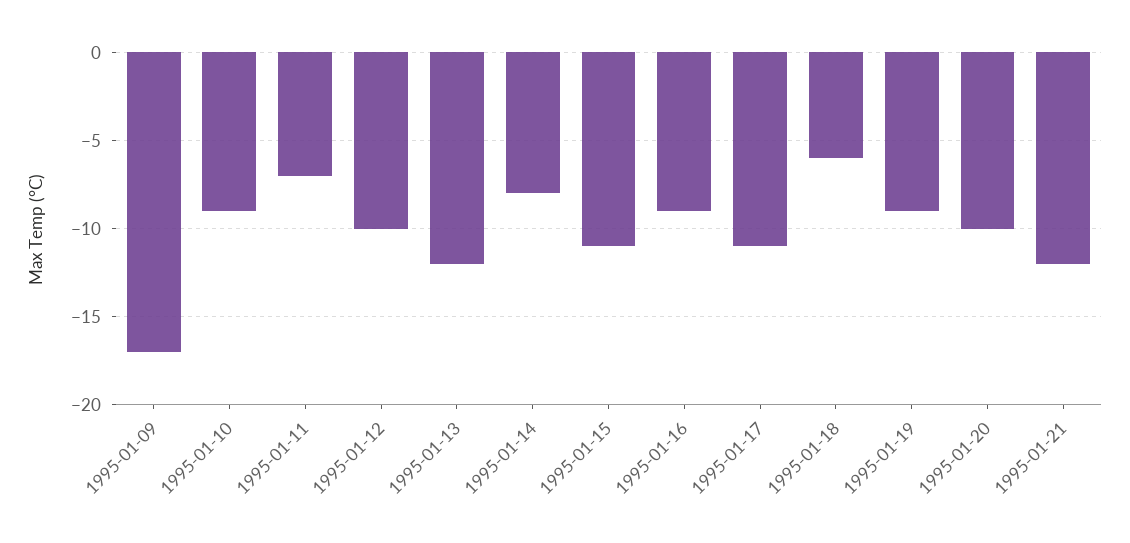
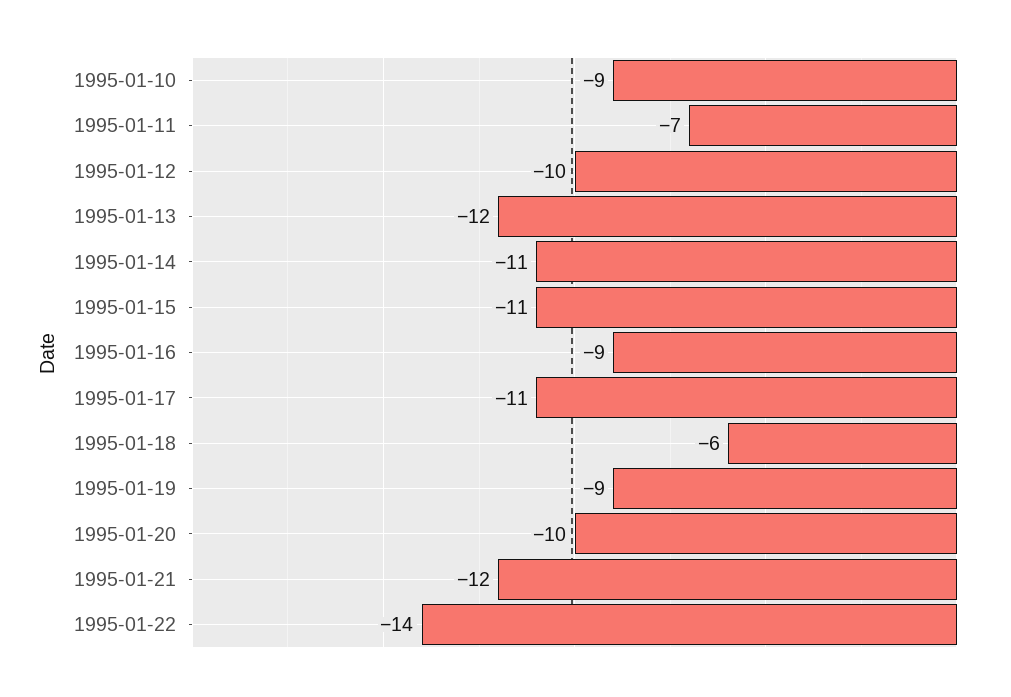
1995-01-09: -17 -> none
1995-01-14: -8 -> -11
1995-01-22: none -> -14

